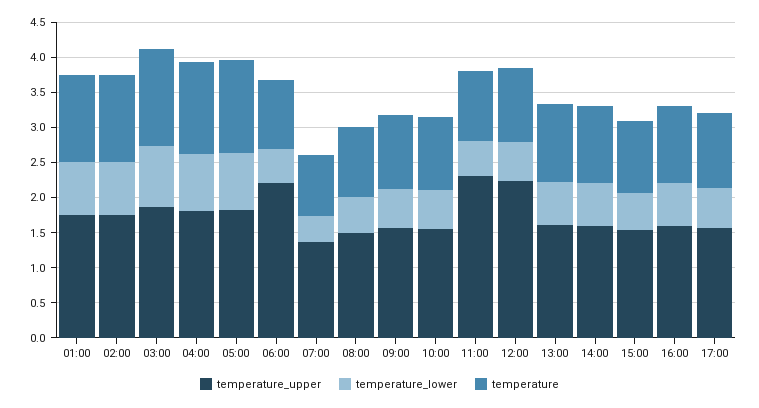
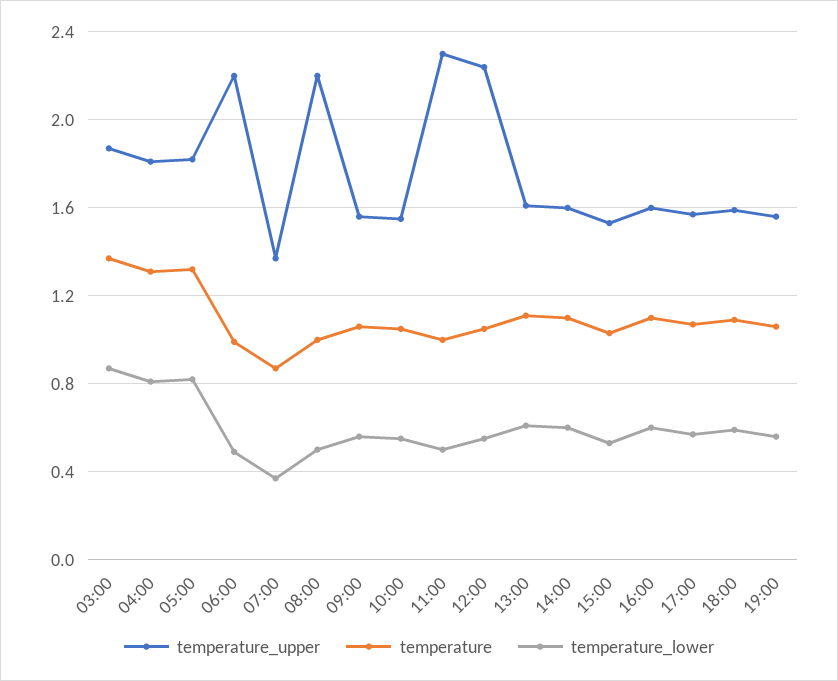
temperature_upper, 01:00: 1.75 -> none
temperature_lower, 01:00: 0.75 -> none
temperature, 01:00: 1.25 -> none
temperature_upper, 02:00: 1.75 -> none
temperature_lower, 02:00: 0.75 -> none
temperature, 02:00: 1.25 -> none
temperature_upper, 08:00: 1.5 -> 2.2
temperature_upper, 18:00: none -> 1.6
temperature, 18:00: none -> 1.1
temperature_lower, 18:00: none -> 0.6
temperature_upper, 19:00: none -> 1.55
temperature, 19:00: none -> 1.05
temperature_lower, 19:00: none -> 0.55

